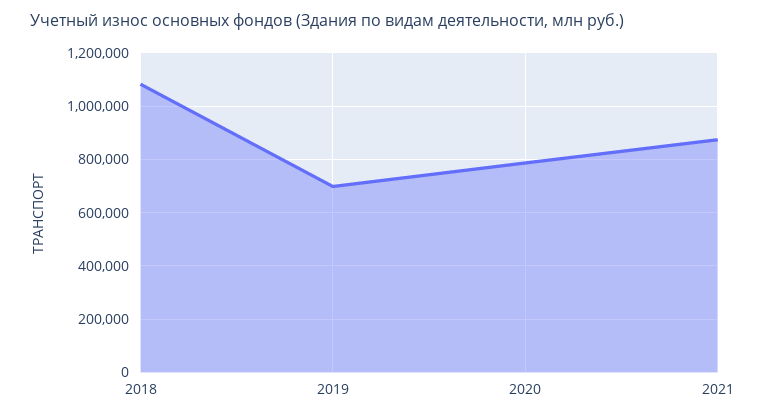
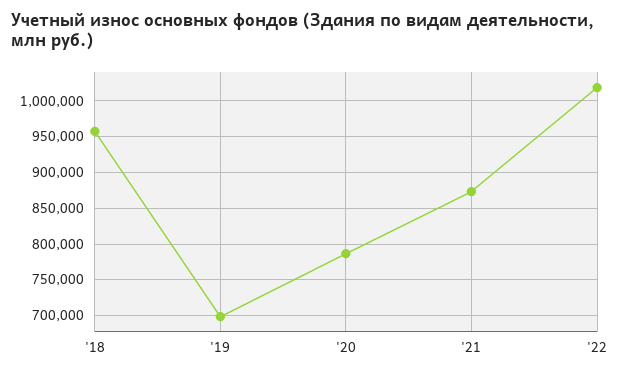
2018: 1075000 -> 960000
'22: none -> 1020000

